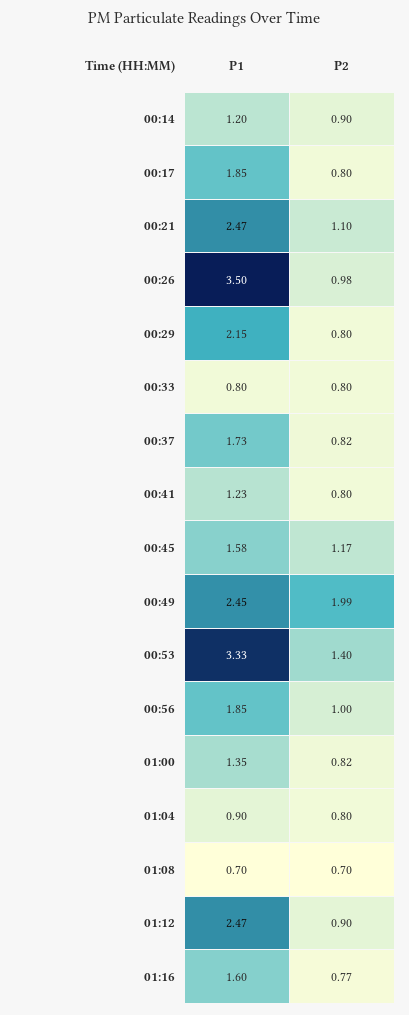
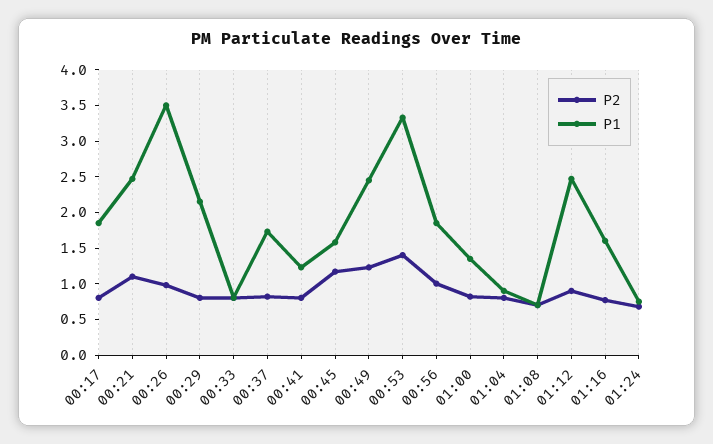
P1, 00:14: 1.2 -> none
P2, 00:14: 0.9 -> none
P2, 00:49: 1.99 -> 1.25
P2, 01:24: none -> 0.75
P1, 01:24: none -> 0.75

